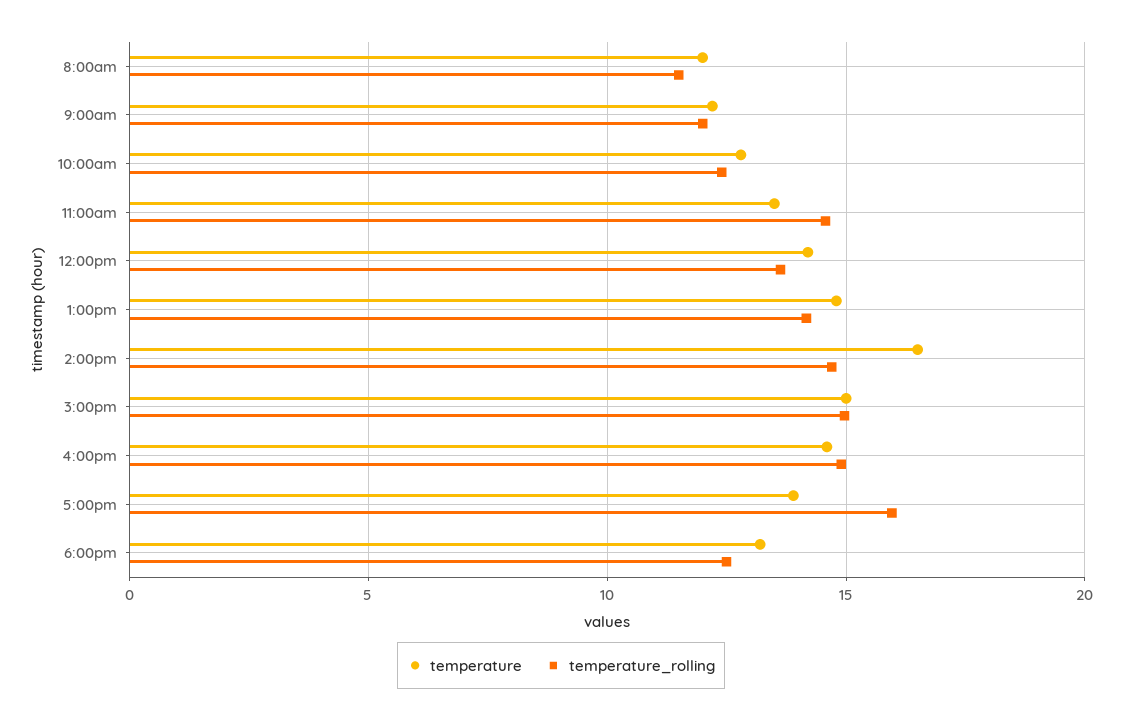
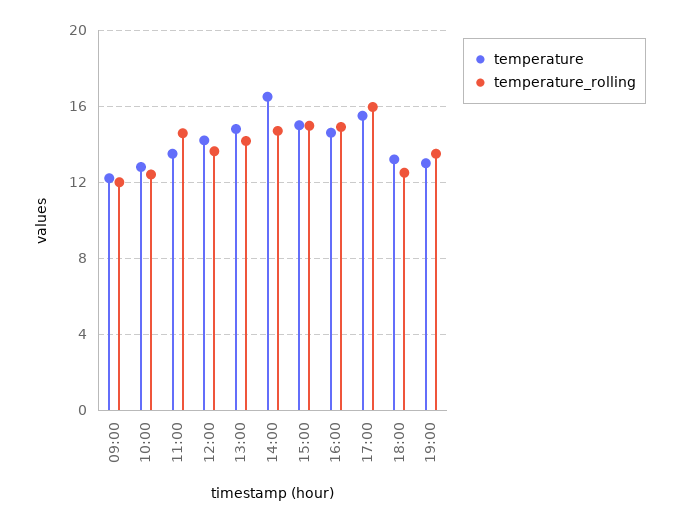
temperature, 8:00am: 12 -> none
temperature_rolling, 8:00am: 11.5 -> none
temperature, 5:00pm: 14 -> 15.5
temperature, 19:00: none -> 13
temperature_rolling, 19:00: none -> 13.5

